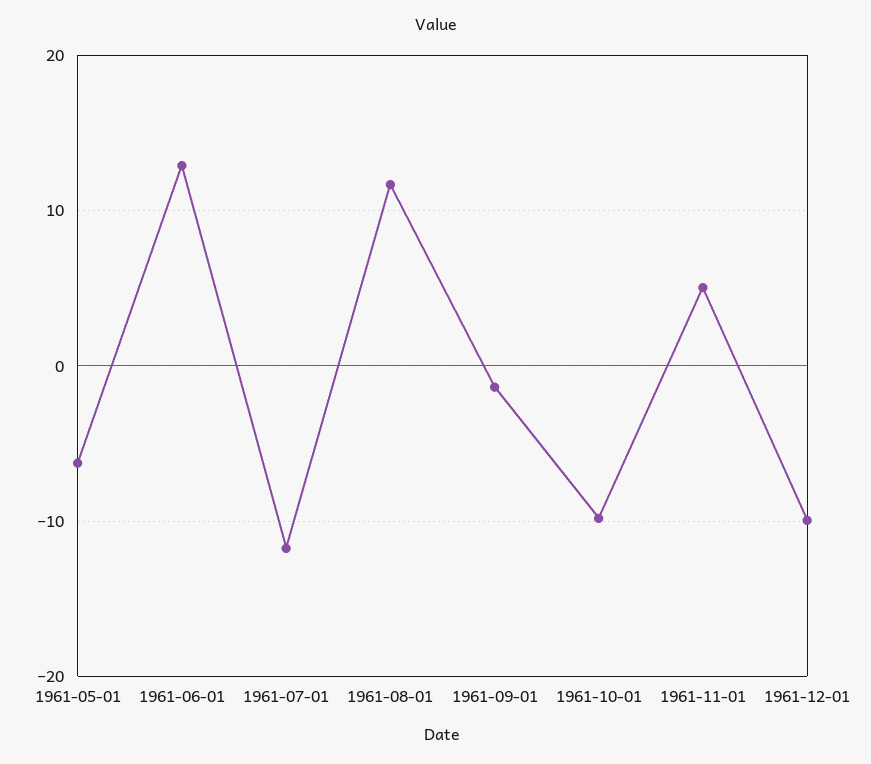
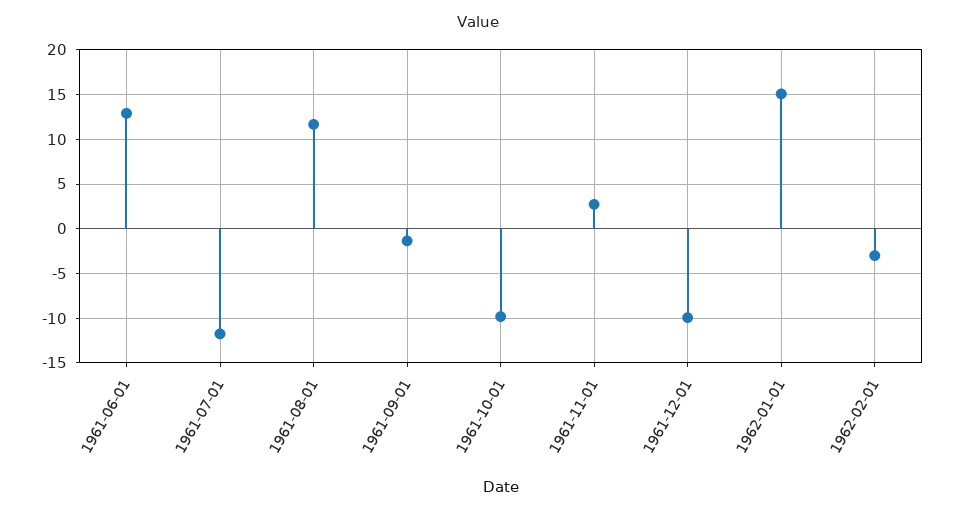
1961-05-01: -6 -> none
1961-11-01: 5 -> 3
1962-01-01: none -> 15
1962-02-01: none -> -3

